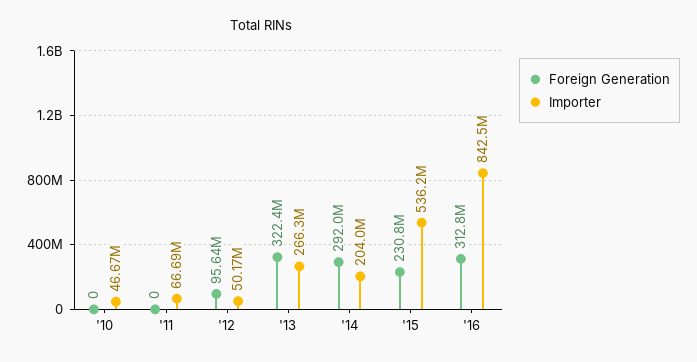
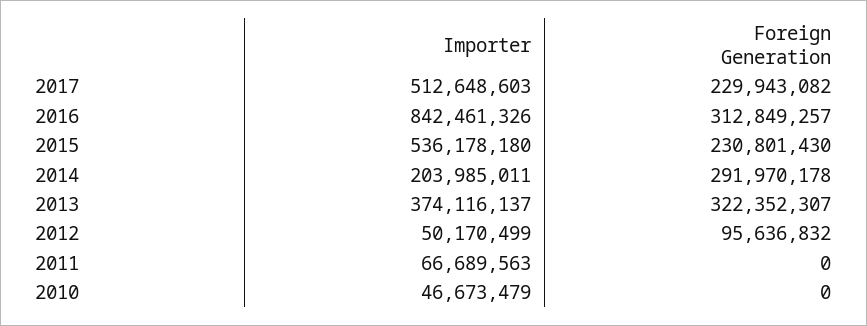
Importer, '13: 266300000 -> 374116137
Importer, 2017: none -> 512648603
Foreign Generation, 2017: none -> 229943082

